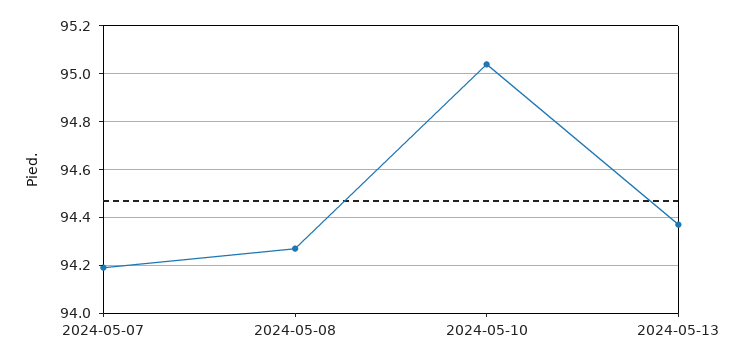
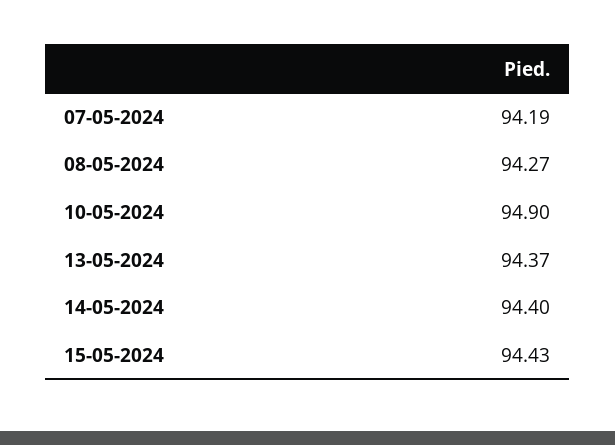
2024-05-10: 95.05 -> 94.9
14-05-2024: none -> 94.4
15-05-2024: none -> 94.43

